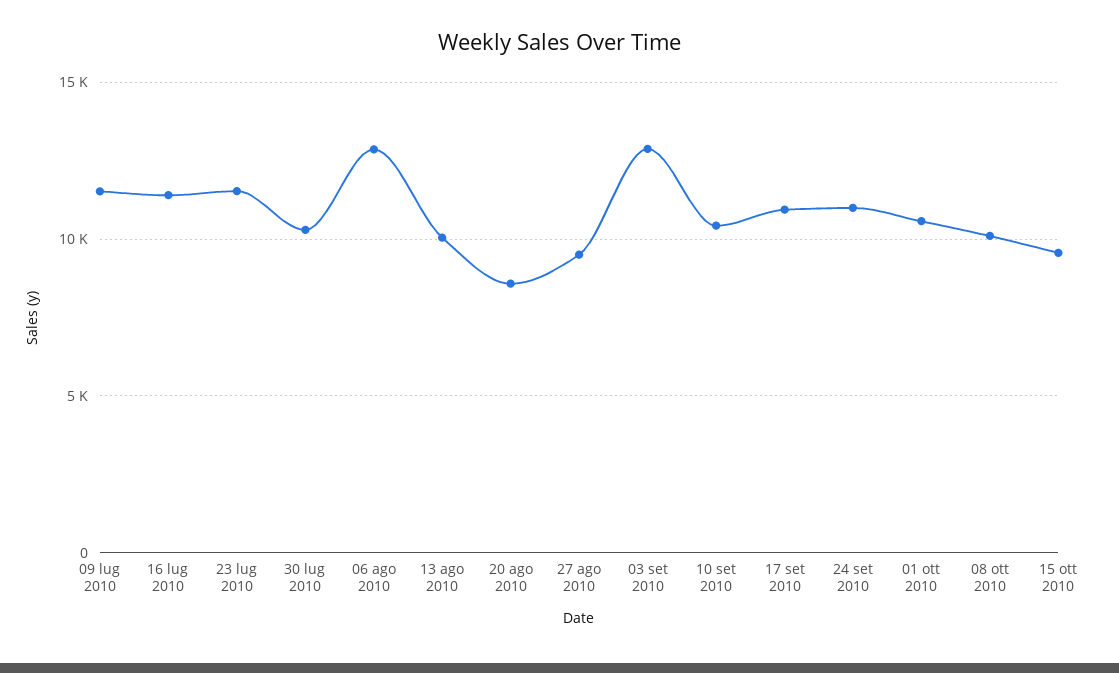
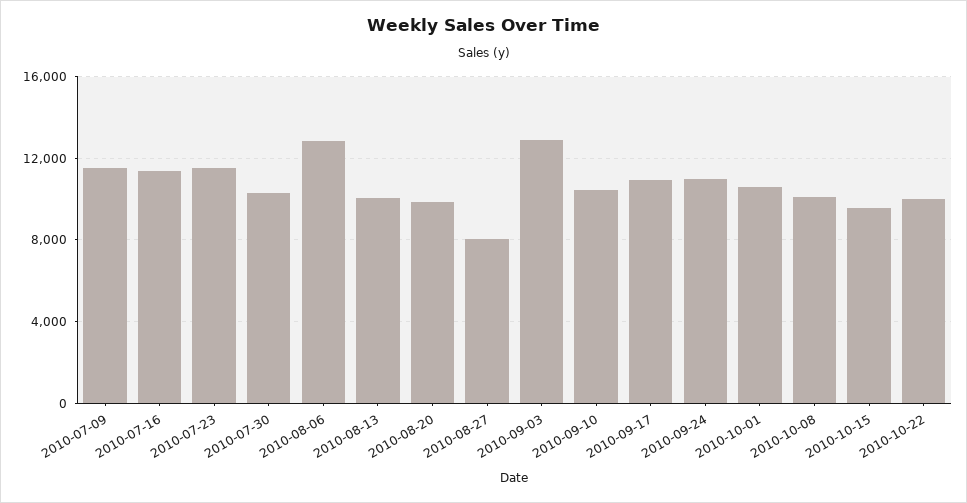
20 ago 2010: 8500 -> 10000
27 ago 2010: 9500 -> 8000
2010-10-22: none -> 10000

